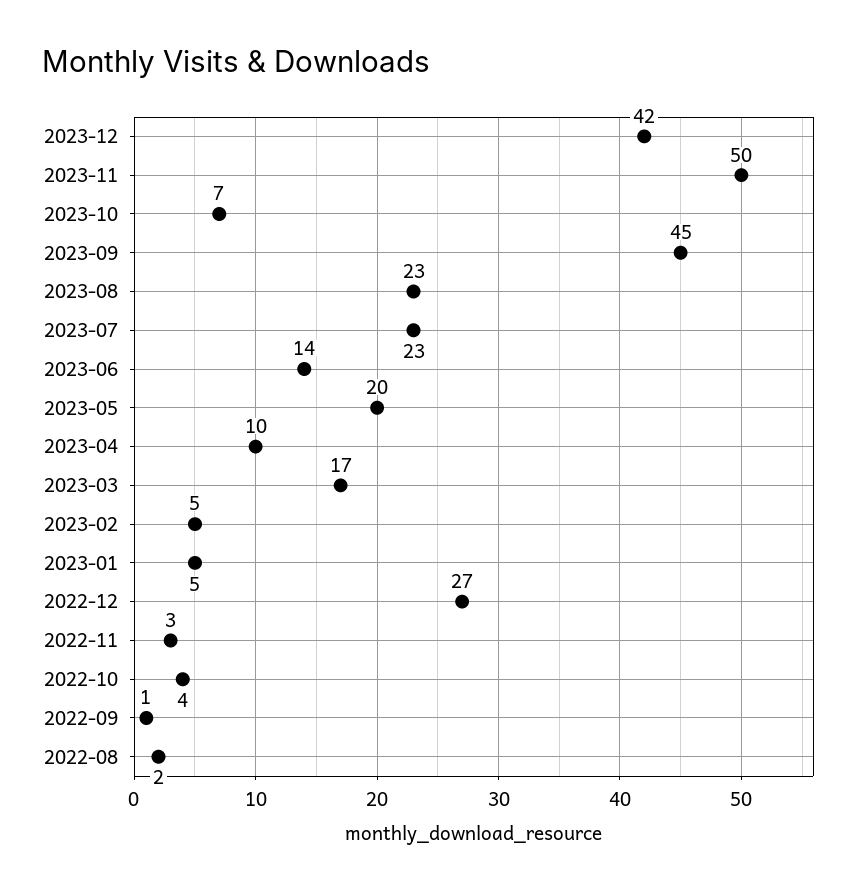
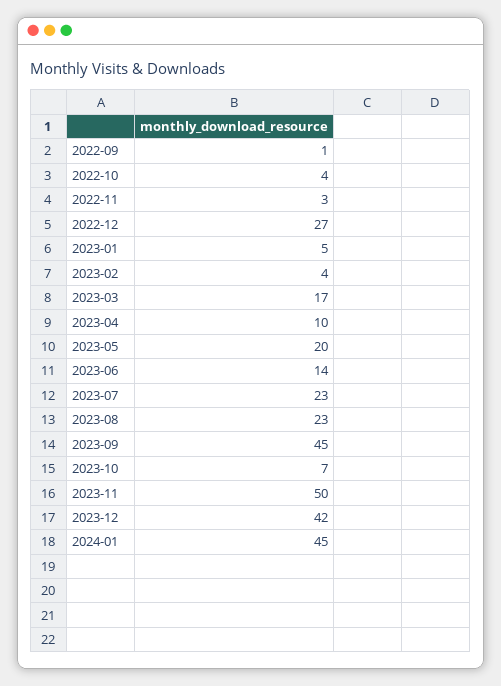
2023-02: 5 -> 4
2022-08: 2 -> none
2024-01: none -> 45

